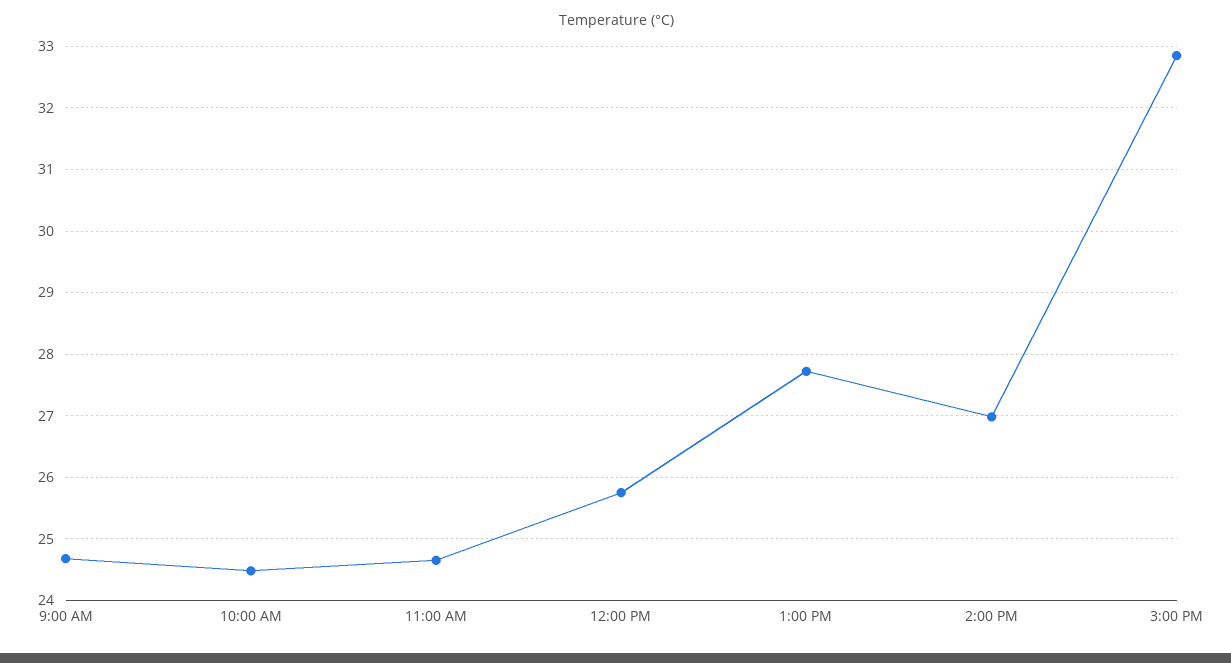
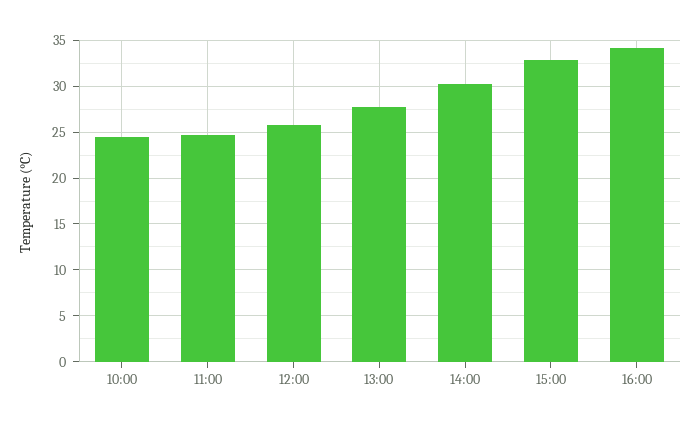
9:00 AM: 24.7 -> none
2:00 PM: 27 -> 30
16:00: none -> 34

